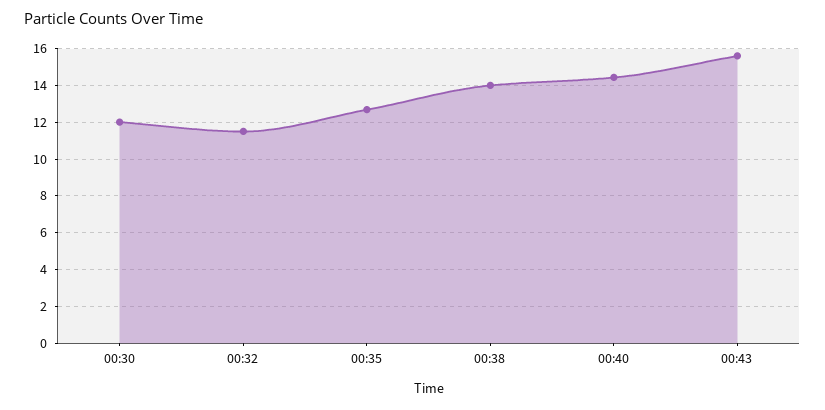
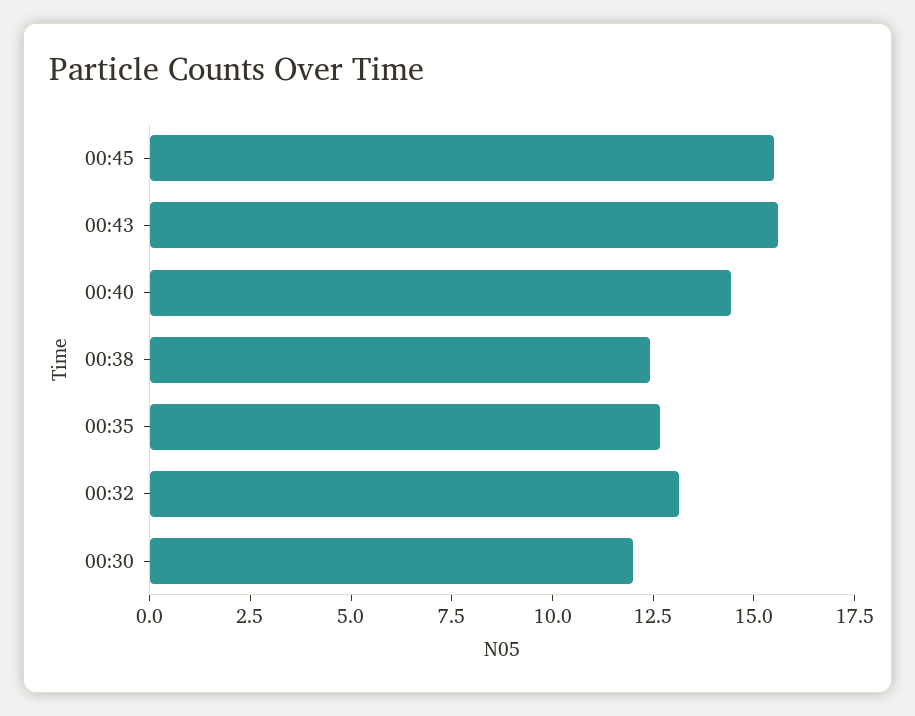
00:32: 11.5 -> 13
00:38: 14 -> 12.5
00:45: none -> 15.5

